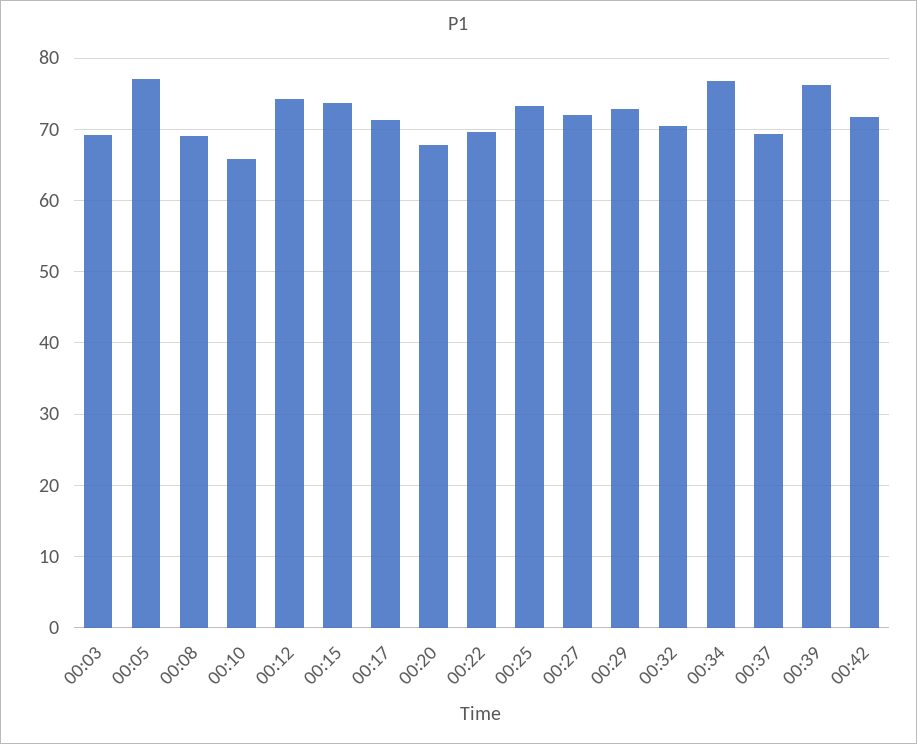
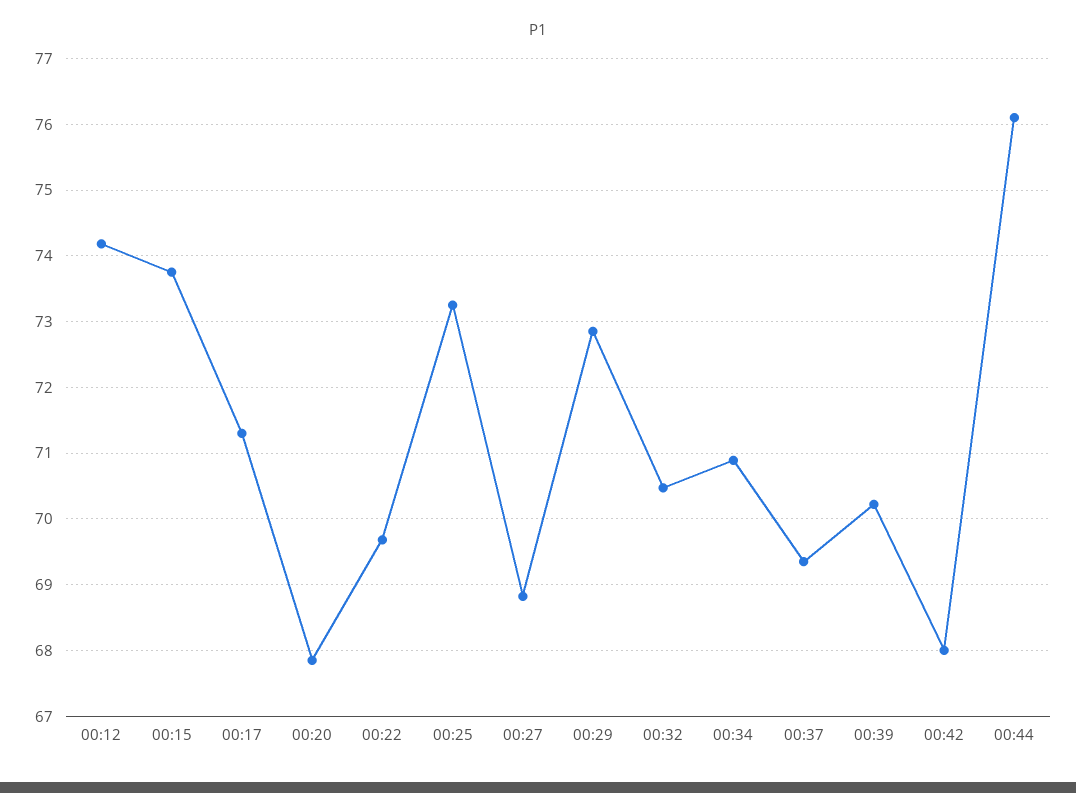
00:03: 69 -> none
00:05: 77 -> none
00:08: 69 -> none
00:10: 66 -> none
00:27: 72 -> 68.8
00:34: 77 -> 70.9
00:39: 76 -> 70.2
00:42: 72 -> 68
00:44: none -> 76.1

